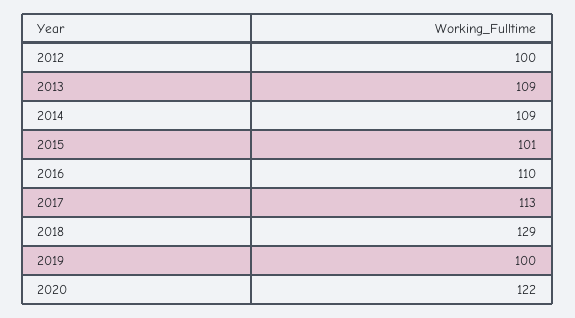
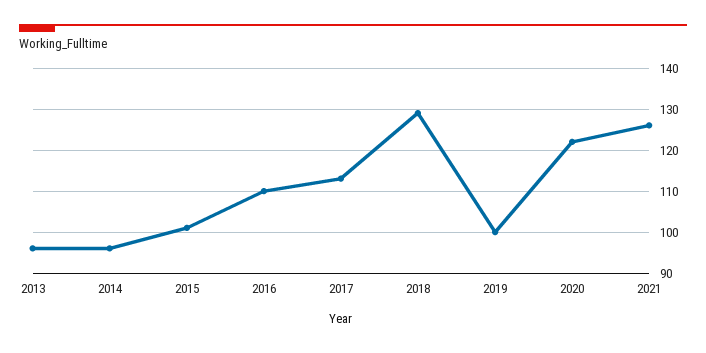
2012: 100 -> none
2013: 109 -> 95
2014: 109 -> 95
2021: none -> 125

